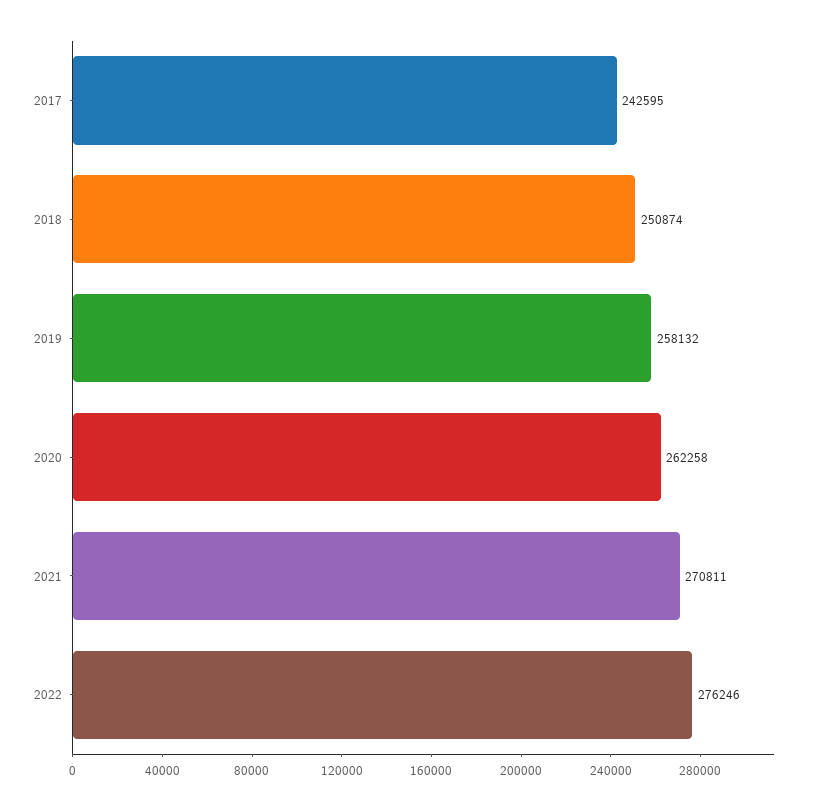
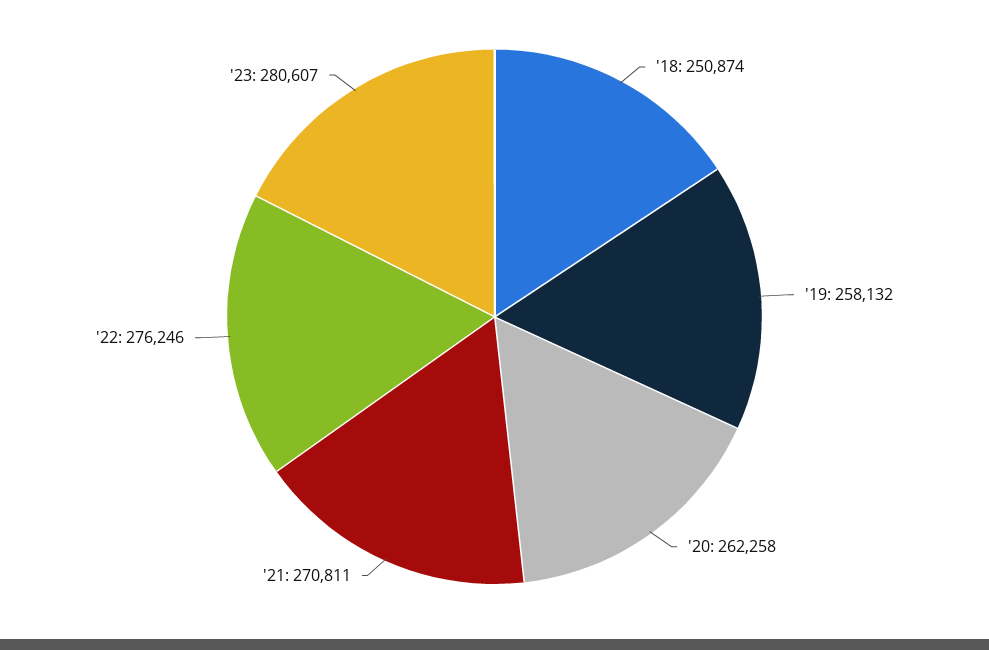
2017: 242595 -> none
'23: none -> 280607

